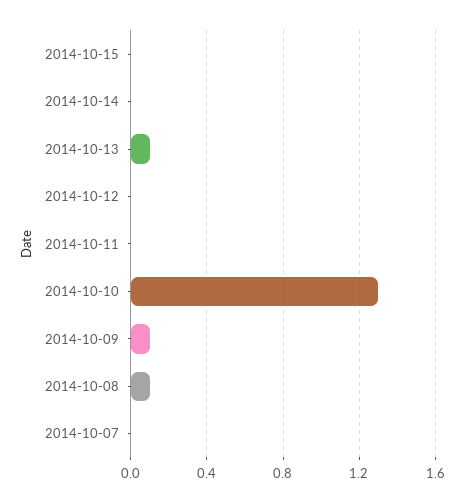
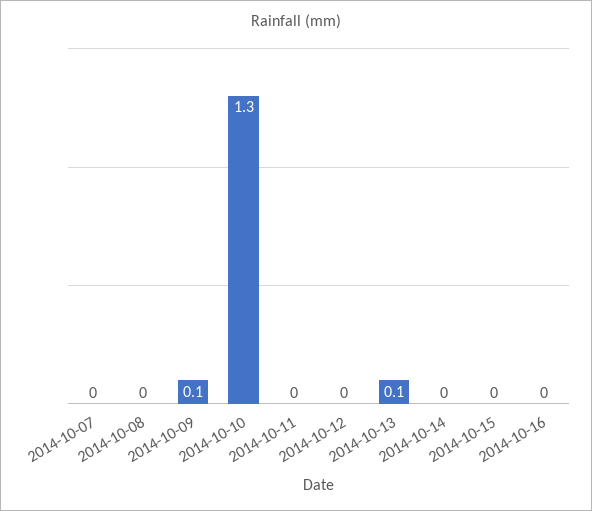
2014-10-08: 0.1 -> 0
2014-10-16: none -> 0

